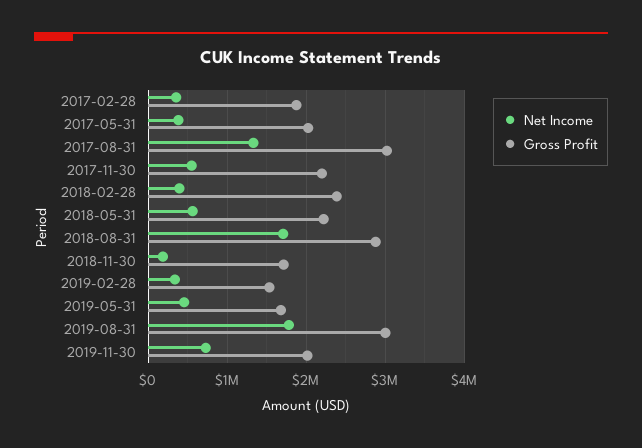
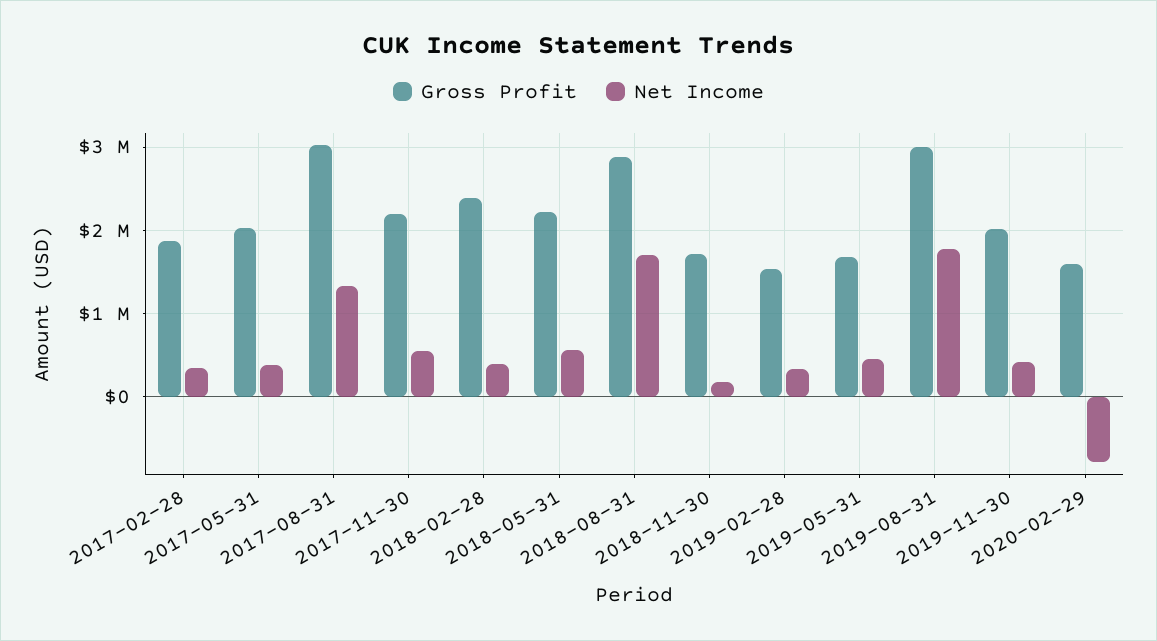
Net Income, 2019-11-30: 700000 -> 400000
Gross Profit, 2020-02-29: none -> 1600000
Net Income, 2020-02-29: none -> -800000

